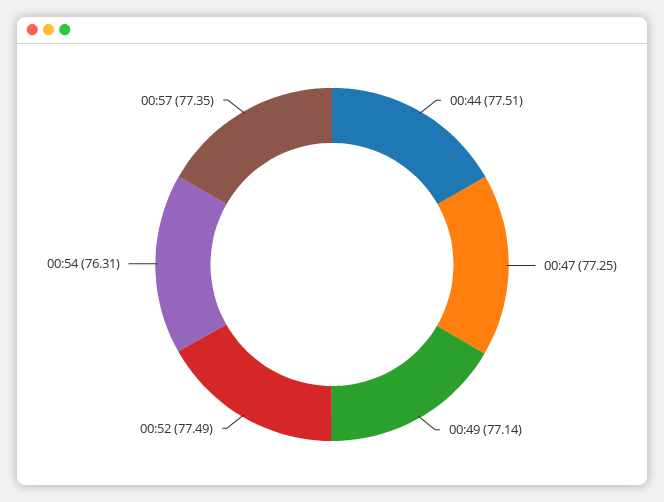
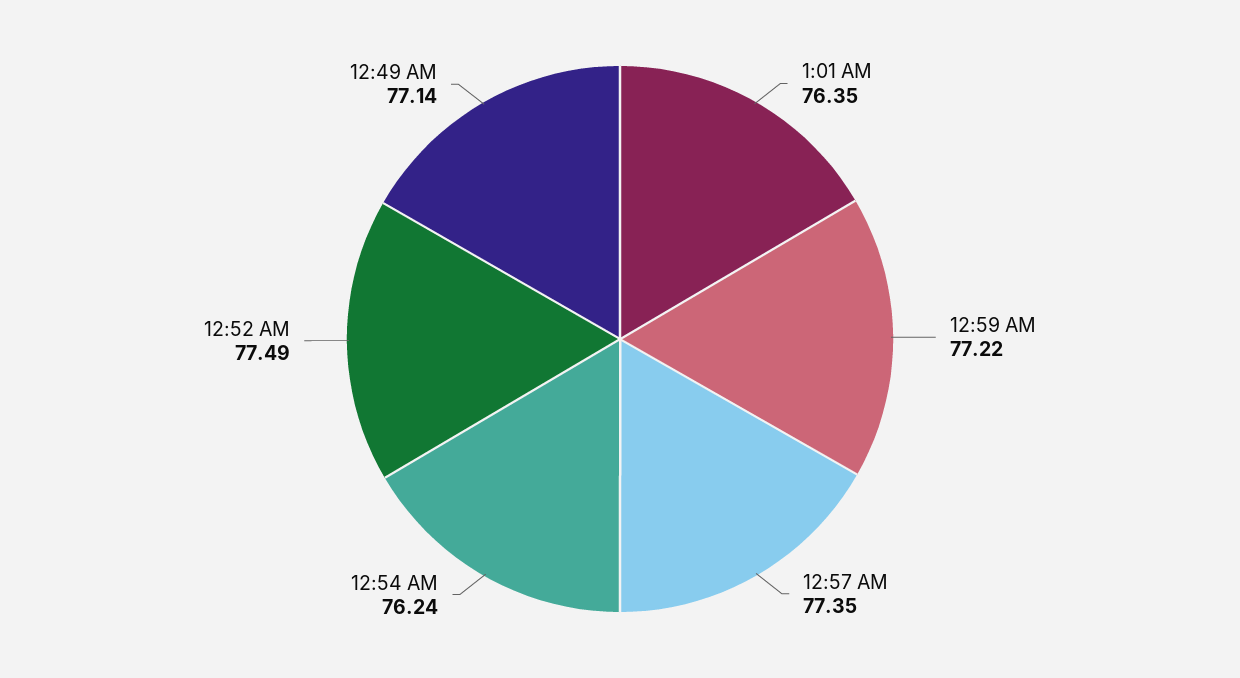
00:44: 77.51 -> none
00:47: 77.25 -> none
00:54: 76.31 -> 76.24
1:01 AM: none -> 76.35
12:59 AM: none -> 77.22

